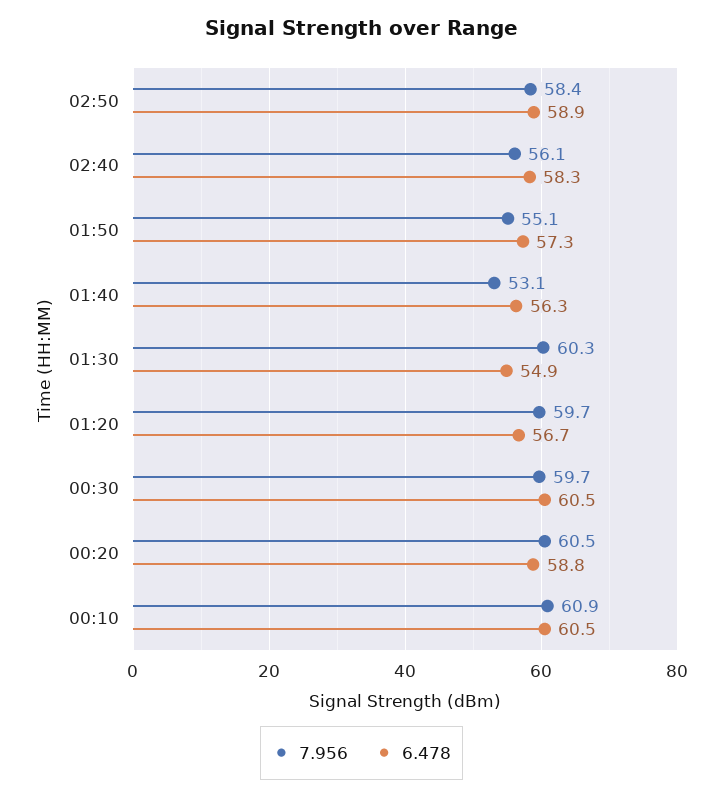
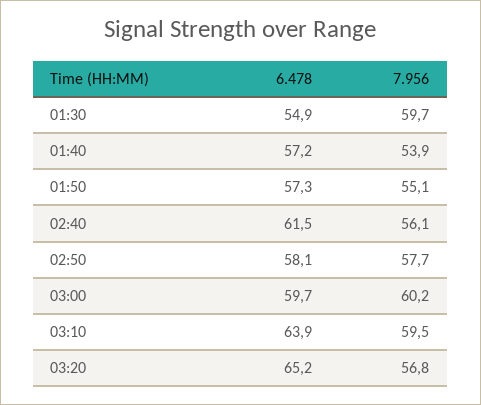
7.956, 02:50: 58.4 -> 57.7
6.478, 02:50: 58.9 -> 58.1
6.478, 02:40: 58.3 -> 61.5
7.956, 01:40: 53.1 -> 53.9
6.478, 01:40: 56.3 -> 57.2
7.956, 01:30: 60.3 -> 59.7
7.956, 01:20: 59.7 -> none
6.478, 01:20: 56.7 -> none
7.956, 00:30: 59.7 -> none
6.478, 00:30: 60.5 -> none
7.956, 00:20: 60.5 -> none
6.478, 00:20: 58.8 -> none
7.956, 00:10: 60.9 -> none
6.478, 00:10: 60.5 -> none
6.478, 03:00: none -> 59.7
7.956, 03:00: none -> 60.2
6.478, 03:10: none -> 63.9
7.956, 03:10: none -> 59.5
6.478, 03:20: none -> 65.2
7.956, 03:20: none -> 56.8

